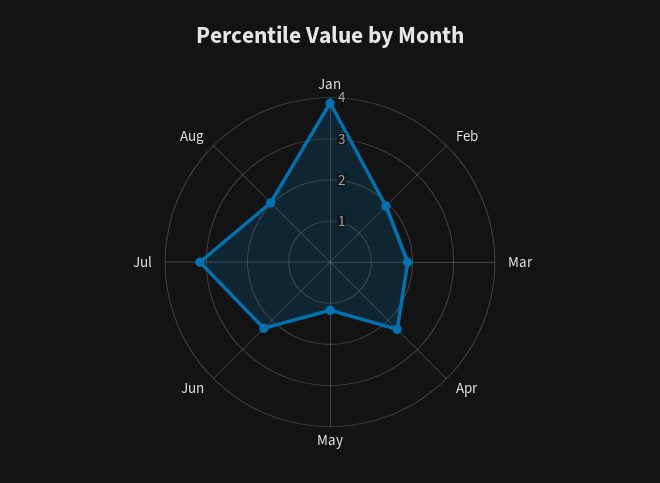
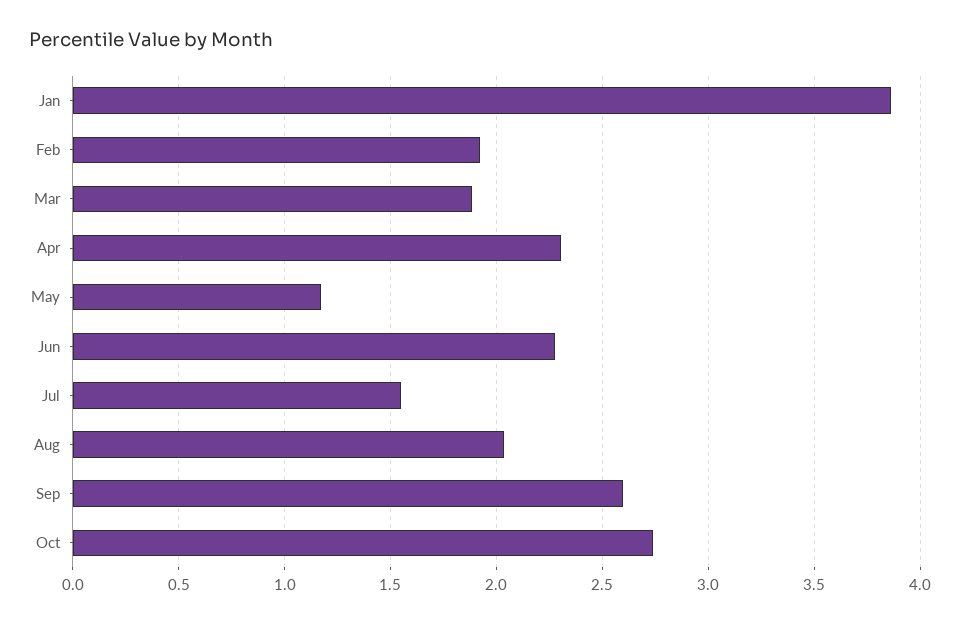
Jul: 3.2 -> 1.55
Sep: none -> 2.6
Oct: none -> 2.75

